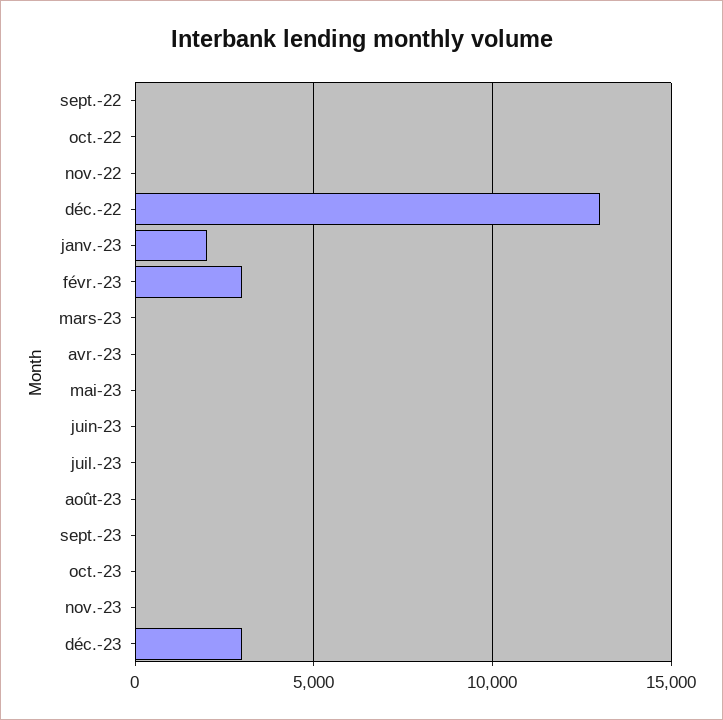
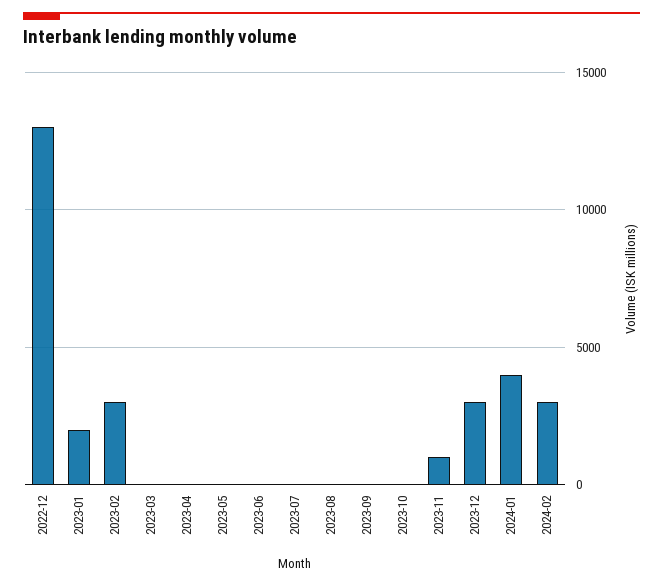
sept.-22: 0 -> none
oct.-22: 0 -> none
nov.-22: 0 -> none
nov.-23: 0 -> 1000
2024-01: none -> 4000
2024-02: none -> 3000

